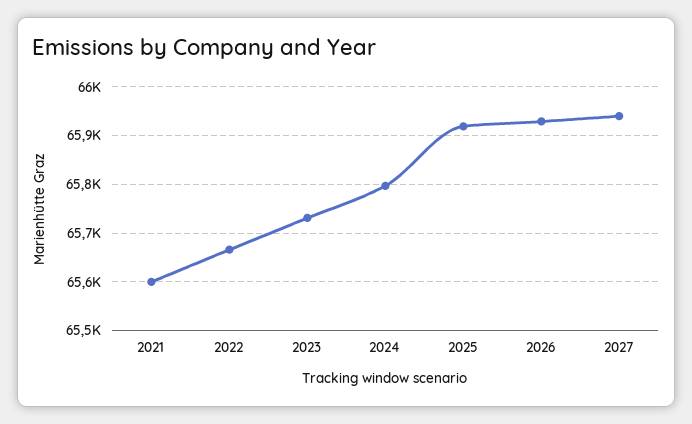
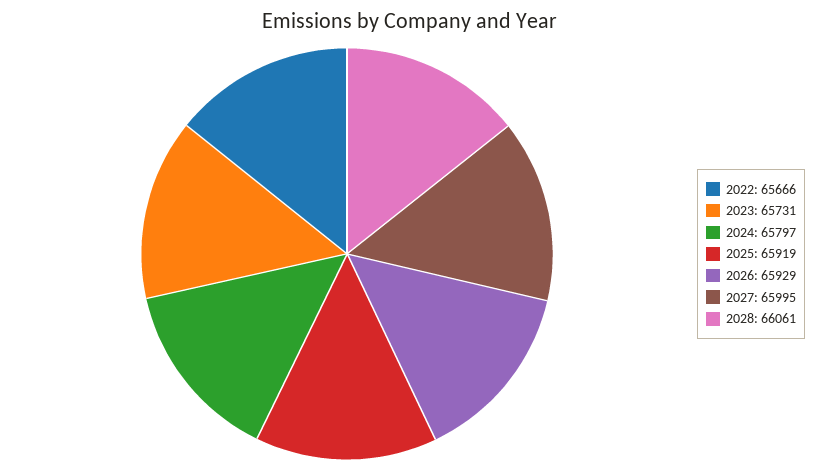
2021: 65600 -> none
2027: 65940 -> 65995
2028: none -> 66061

